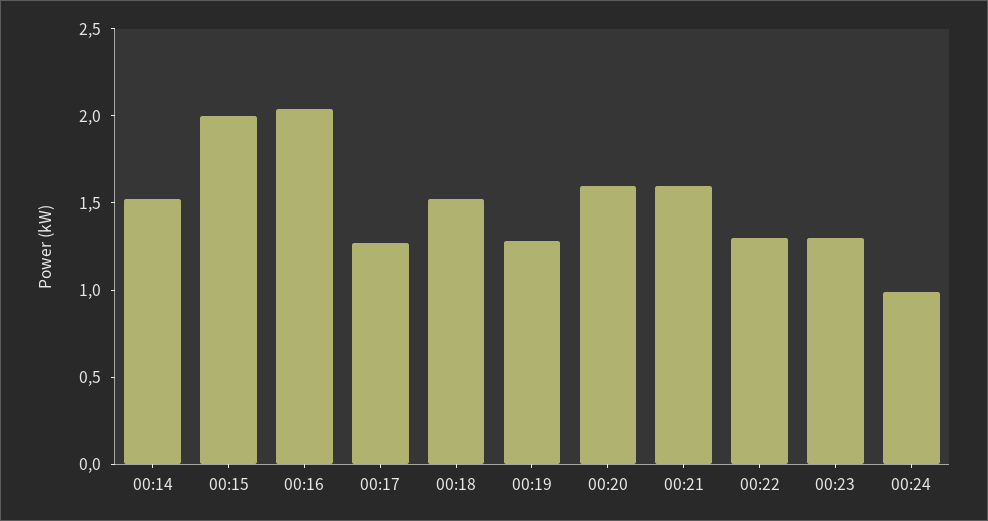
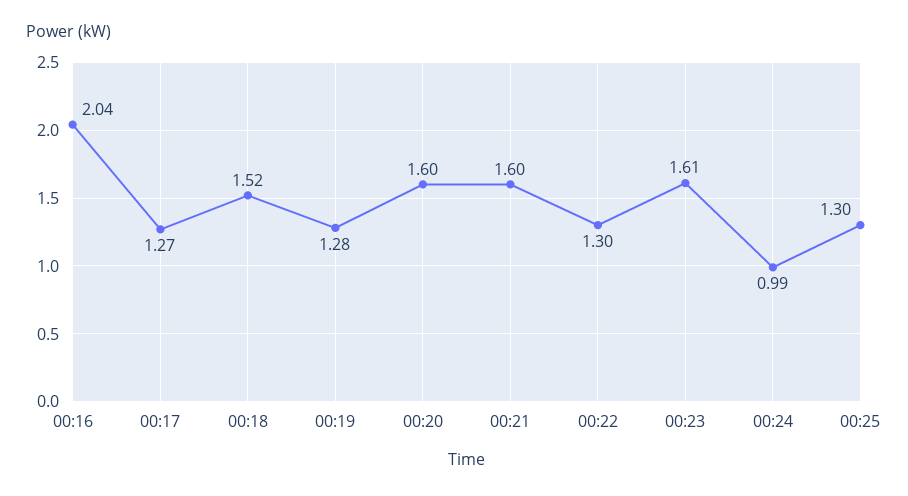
00:14: 1.5 -> none
00:15: 2 -> none
00:23: 1.3 -> 1.61
00:25: none -> 1.3

